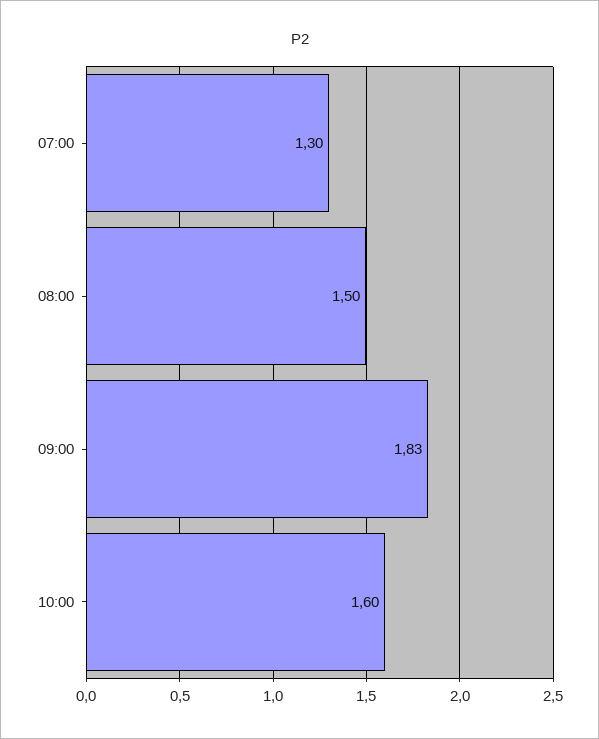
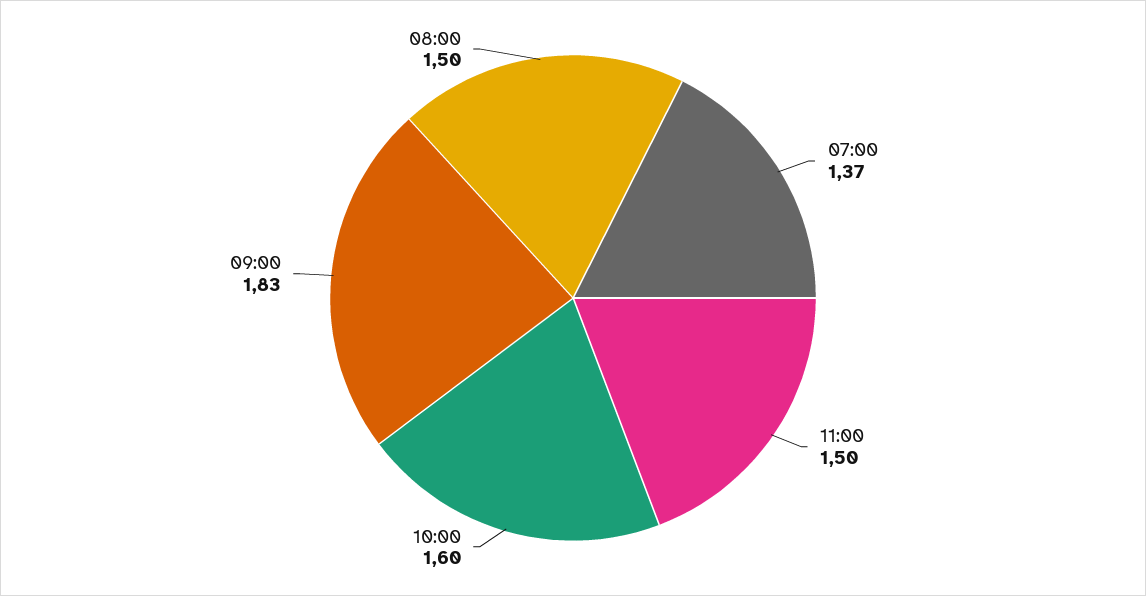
07:00: 1.3 -> 1.37
11:00: none -> 1.5

